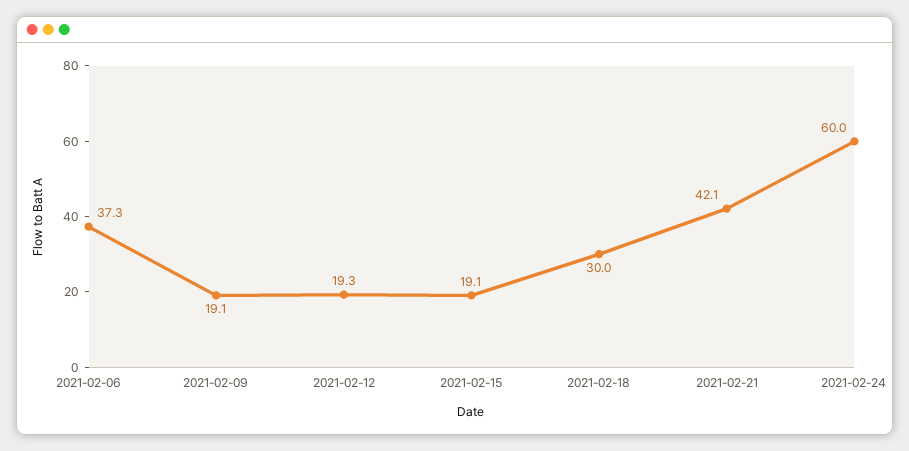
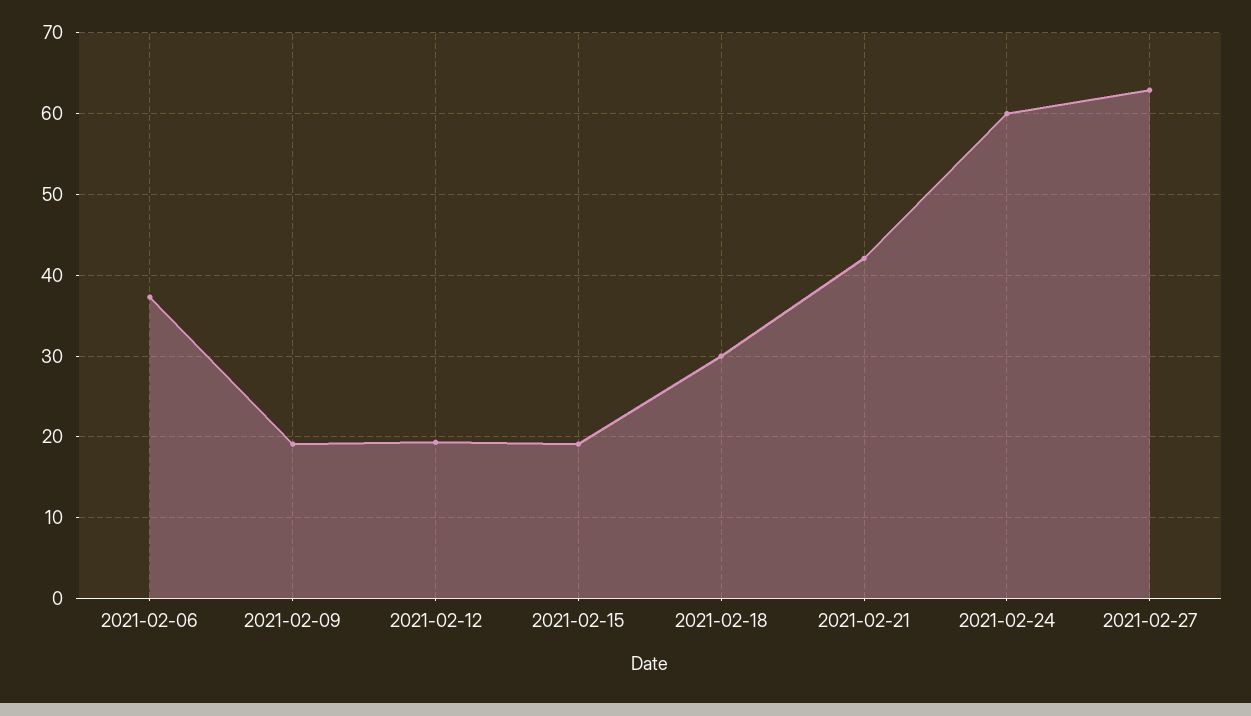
2021-02-27: none -> 63

